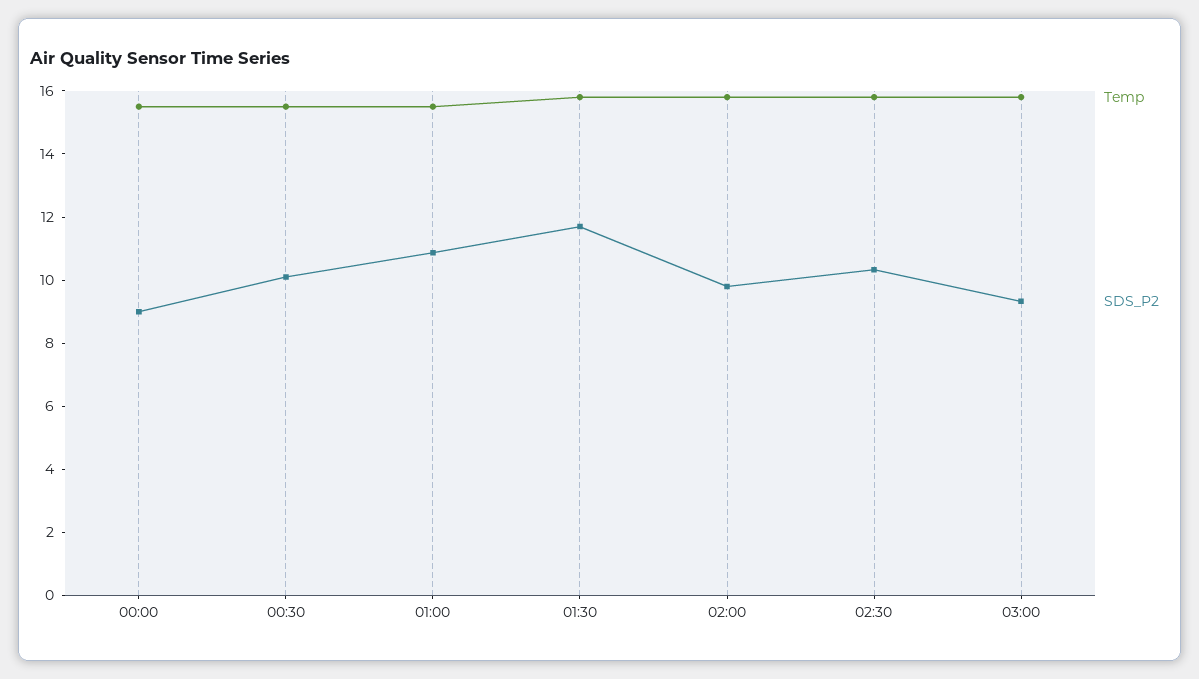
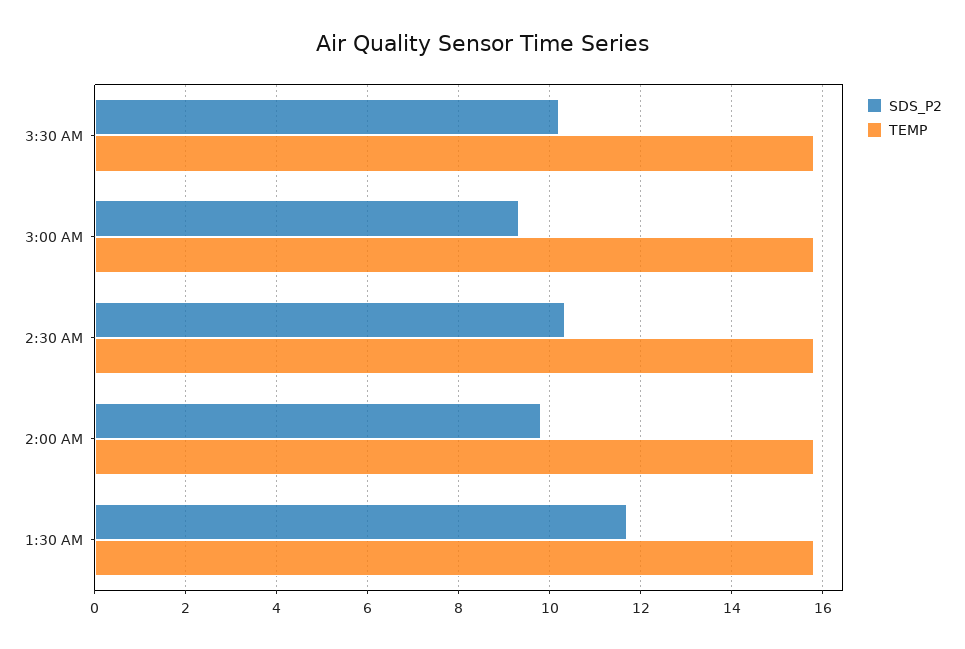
Temp, 00:00: 15.5 -> none
SDS_P2, 00:00: 9 -> none
Temp, 00:30: 15.5 -> none
SDS_P2, 00:30: 10 -> none
Temp, 01:00: 15.5 -> none
SDS_P2, 01:00: 11 -> none
SDS_P2, 3:30 AM: none -> 10.2
Temp, 3:30 AM: none -> 15.8

